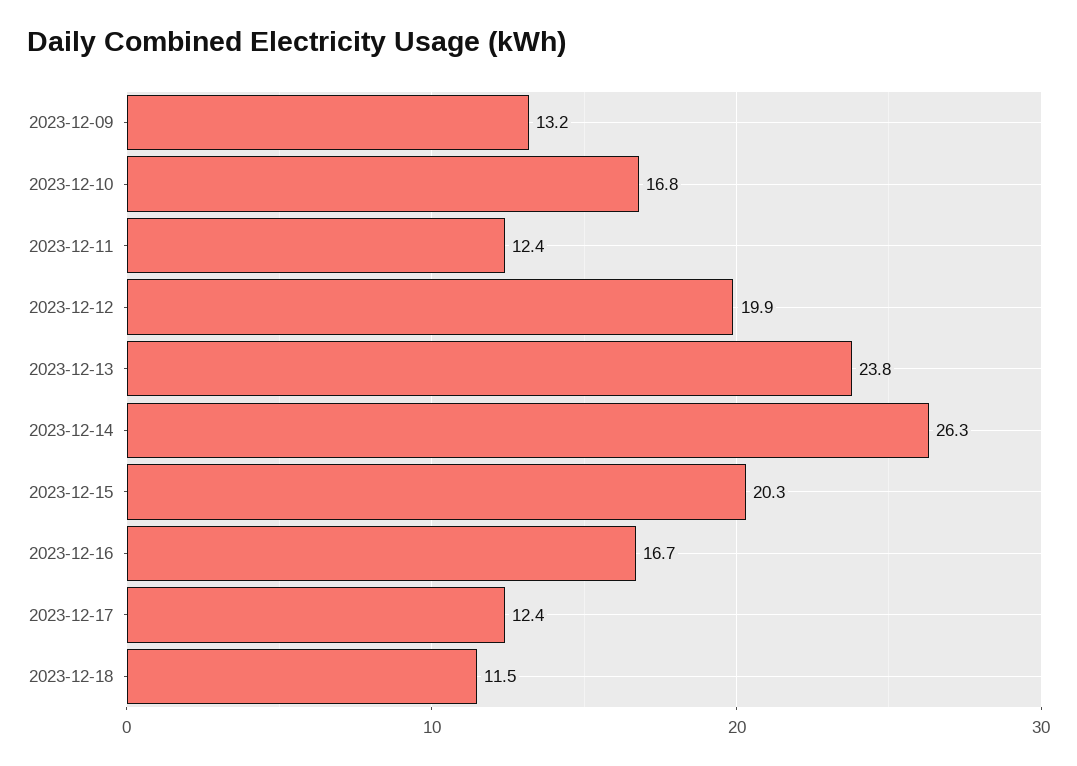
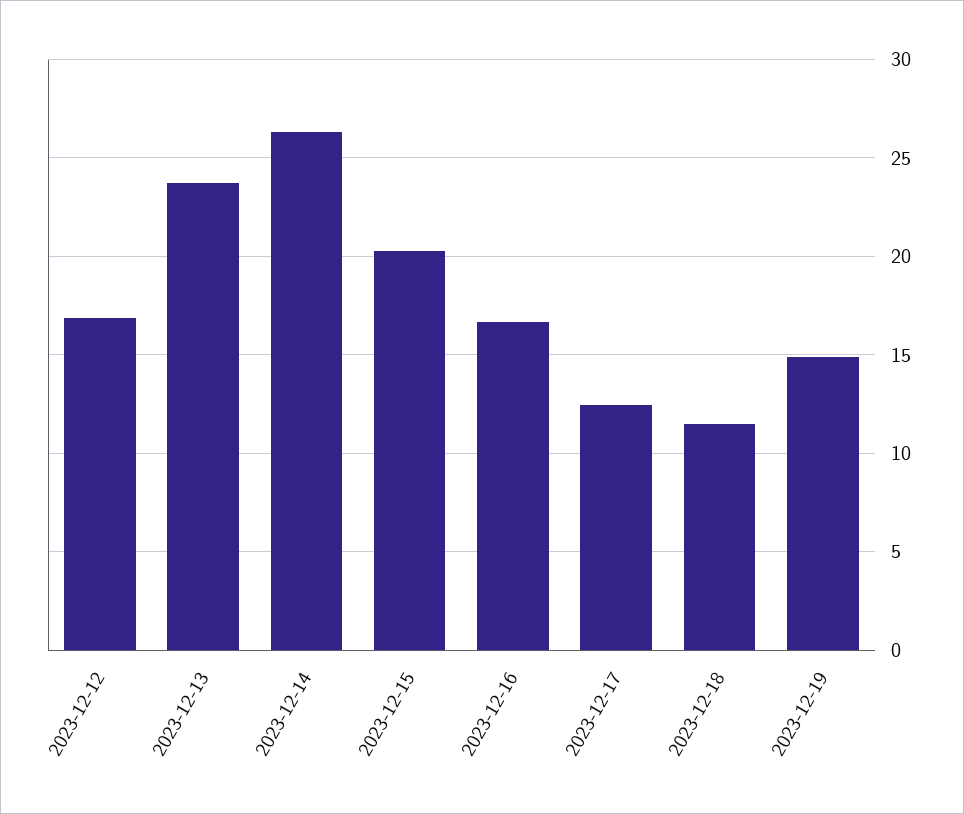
2023-12-09: 13.2 -> none
2023-12-10: 16.8 -> none
2023-12-11: 12.4 -> none
2023-12-12: 19.9 -> 17
2023-12-19: none -> 15

